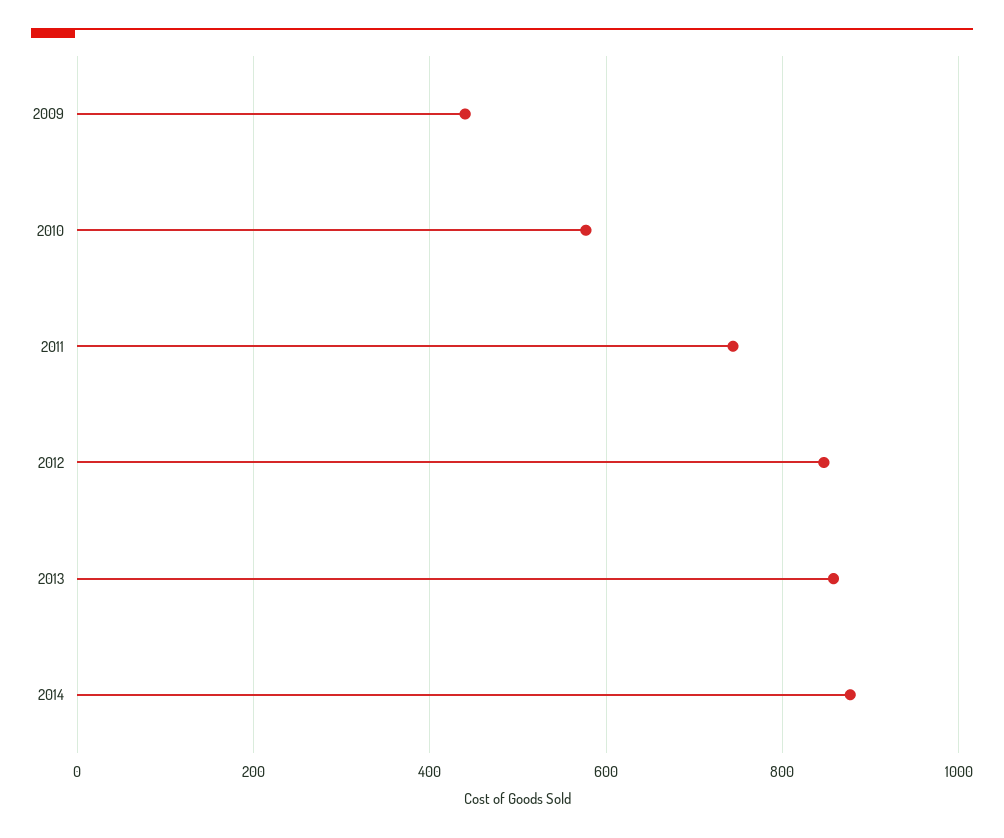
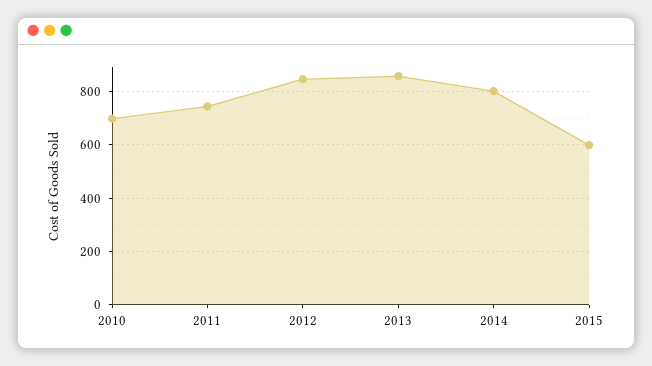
2009: 440 -> none
2010: 580 -> 700
2014: 880 -> 800
2015: none -> 600

